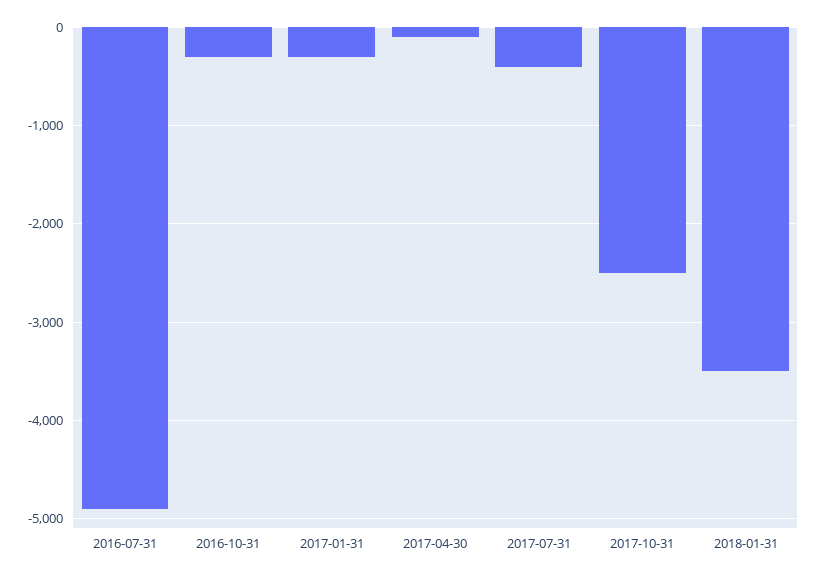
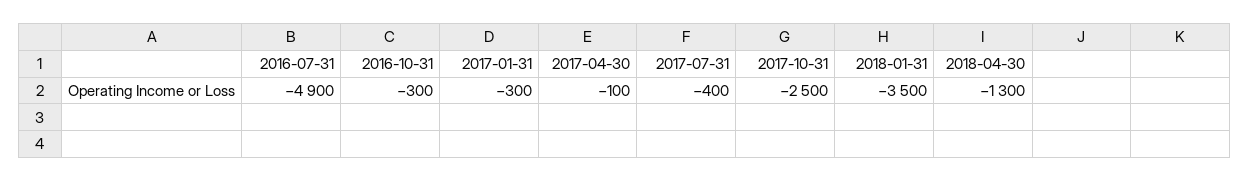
2018-04-30: none -> -1300

